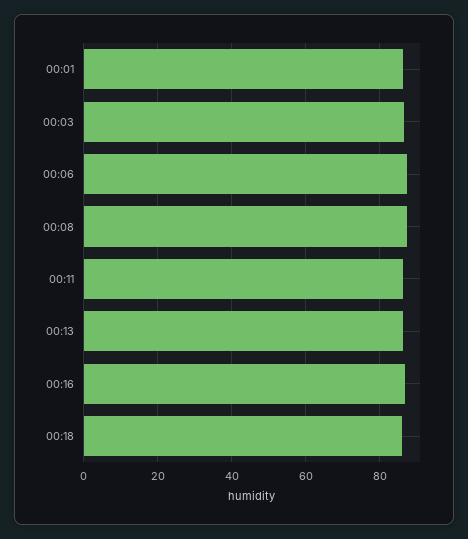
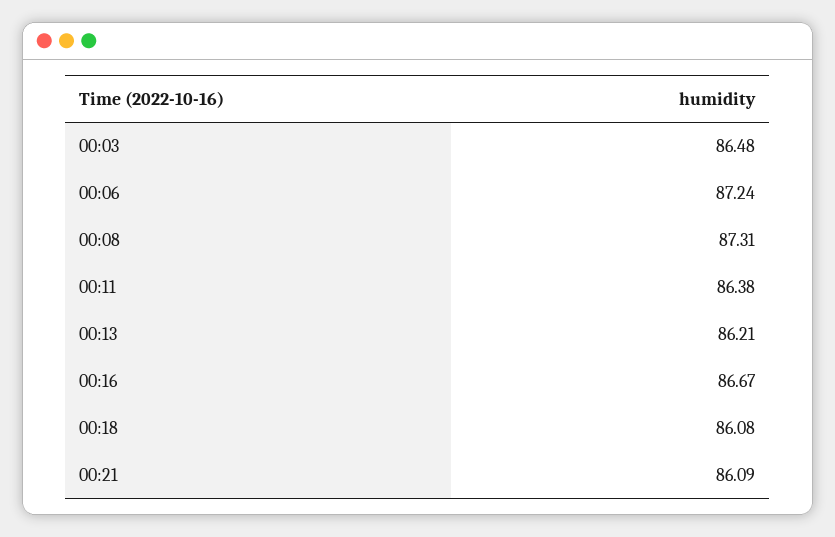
00:01: 86 -> none
00:21: none -> 86.09

